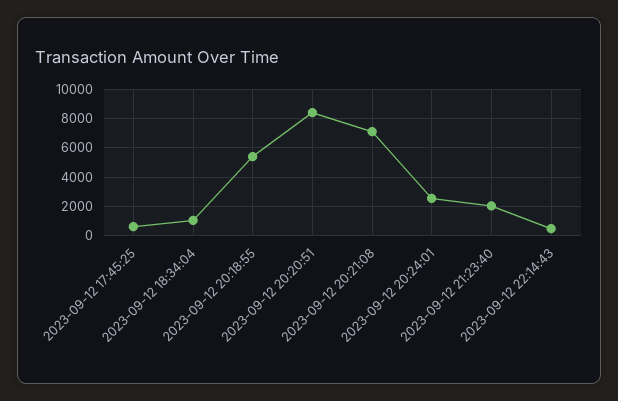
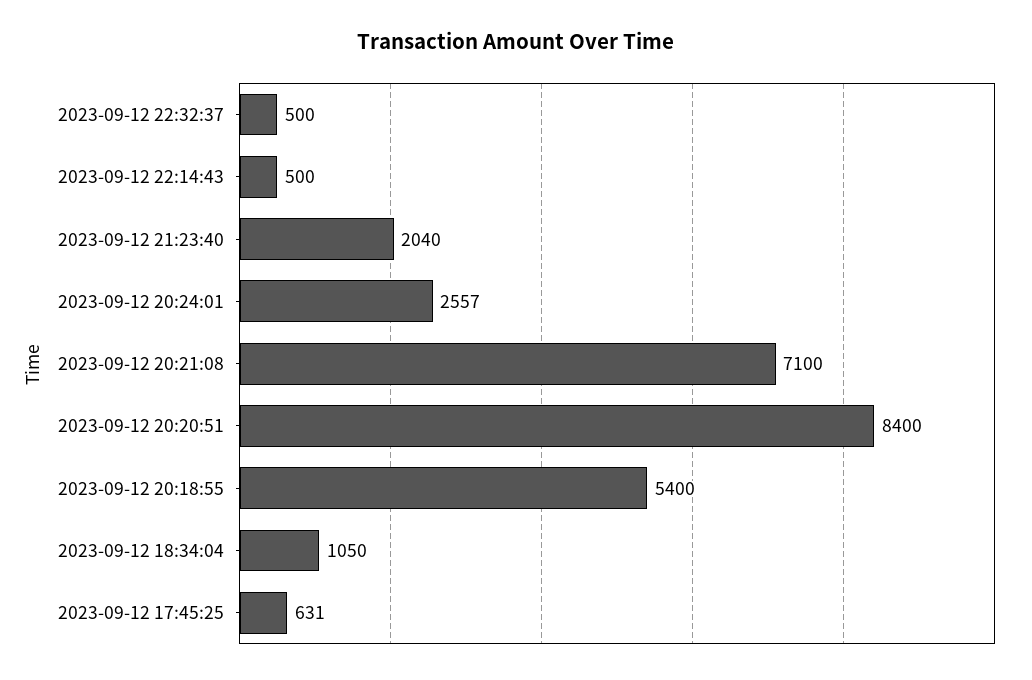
2023-09-12 22:32:37: none -> 500

